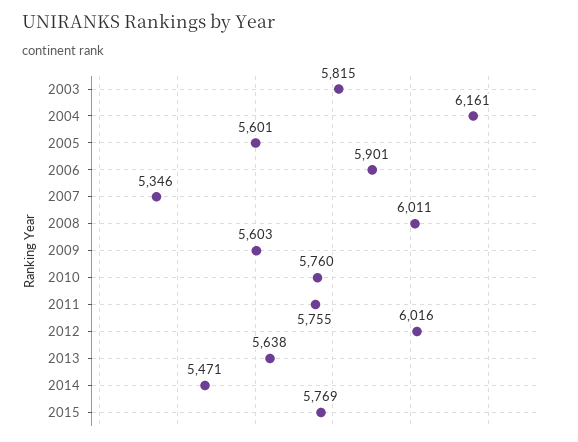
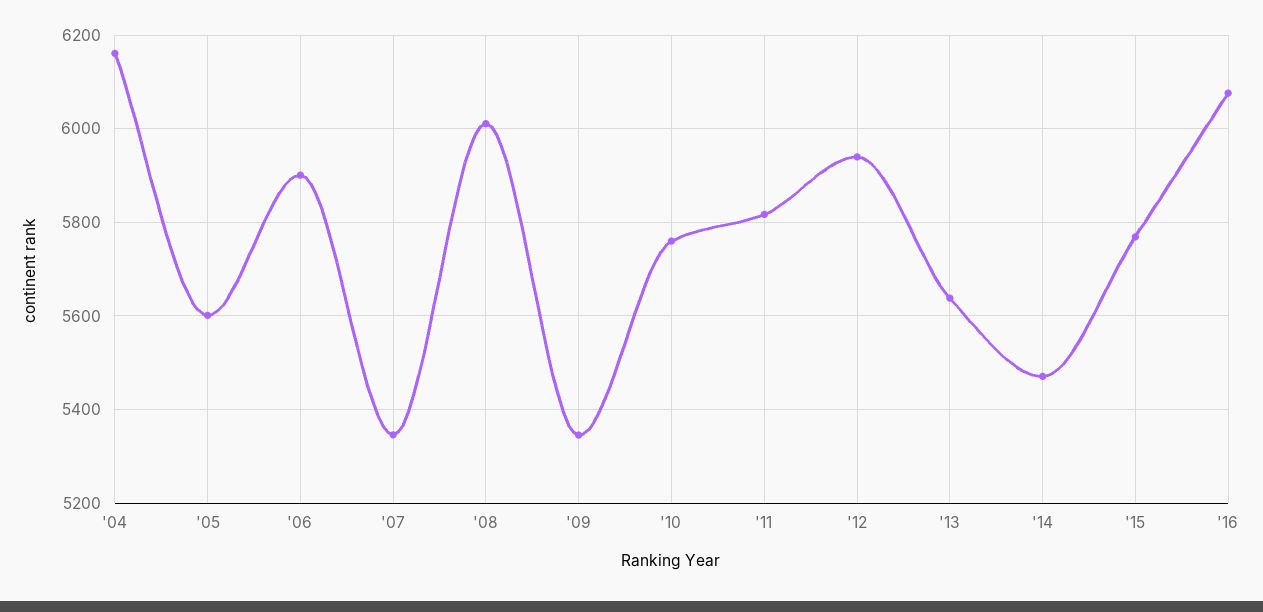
2003: 5815 -> none
2009: 5603 -> 5340
2011: 5755 -> 5820
2012: 6016 -> 5940
'16: none -> 6080

